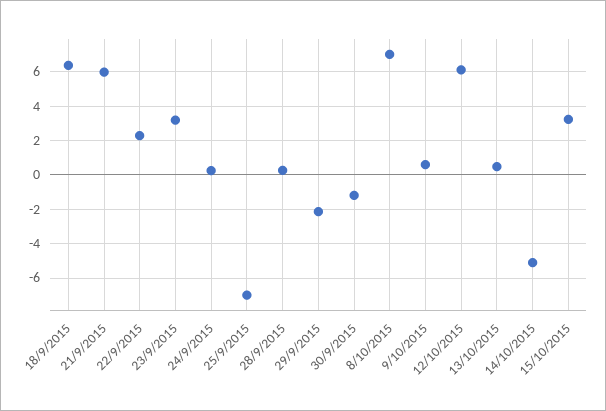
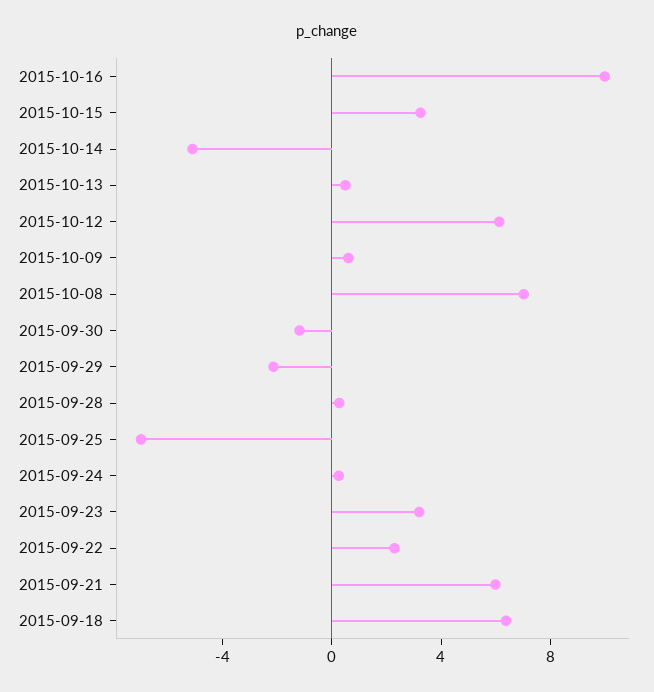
2015-10-16: none -> 10

